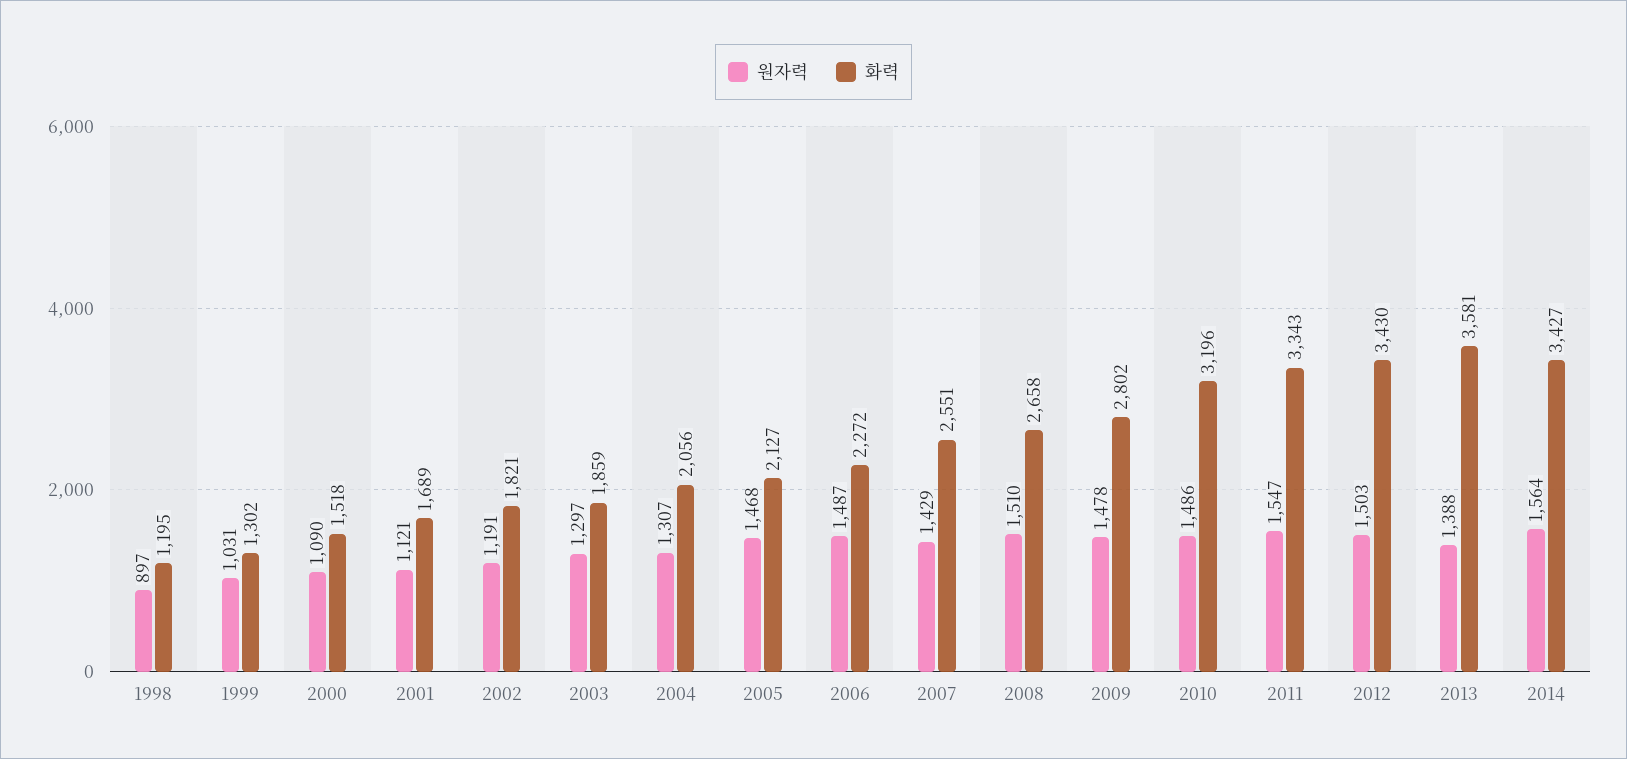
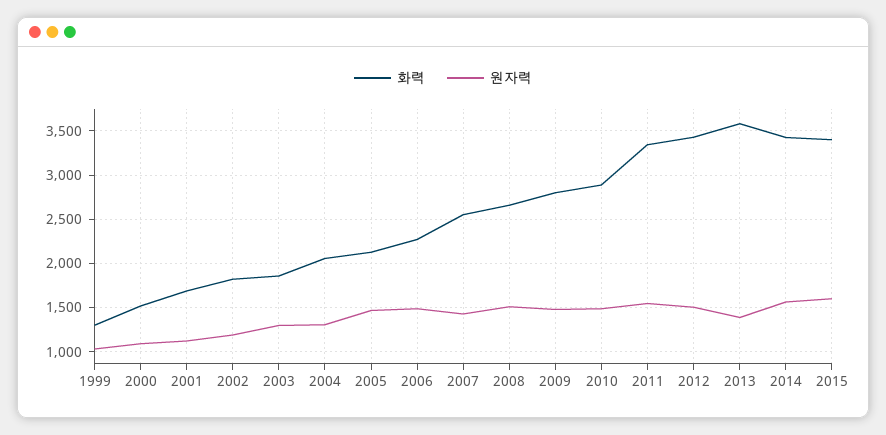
원자력, 1998: 897 -> none
화력, 1998: 1195 -> none
화력, 2010: 3196 -> 2900
화력, 2015: none -> 3400
원자력, 2015: none -> 1600

